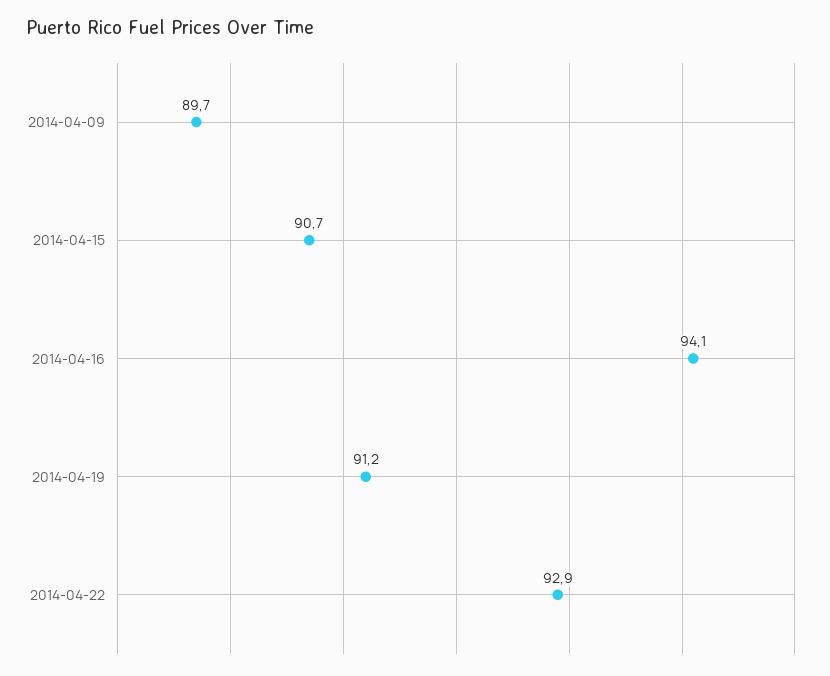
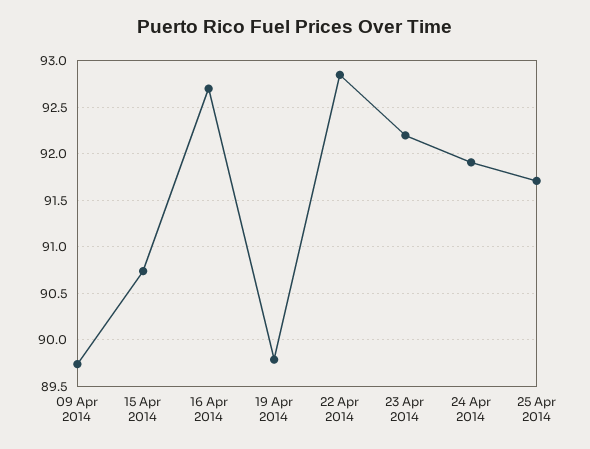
2014-04-16: 94.1 -> 92.7
2014-04-19: 91.2 -> 89.8
23 Apr 2014: none -> 92.2
24 Apr 2014: none -> 91.9
25 Apr 2014: none -> 91.7

